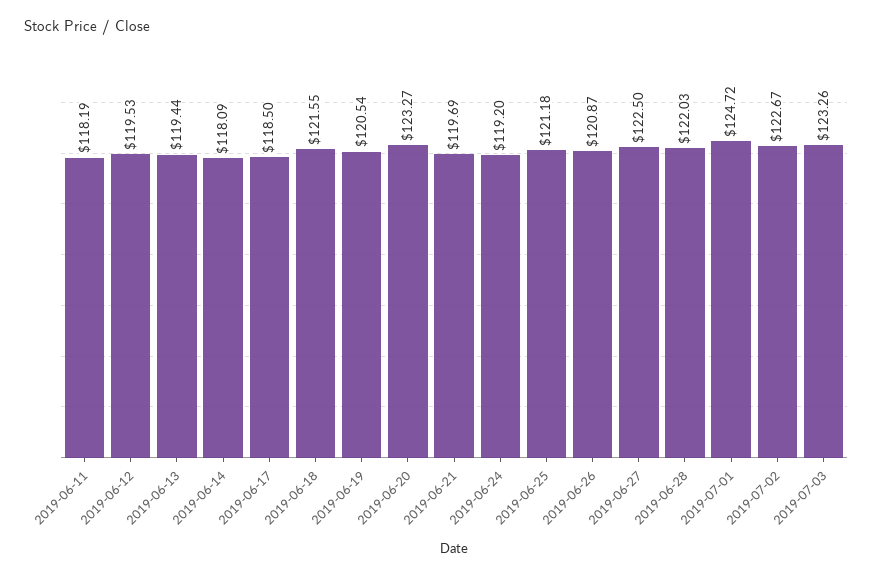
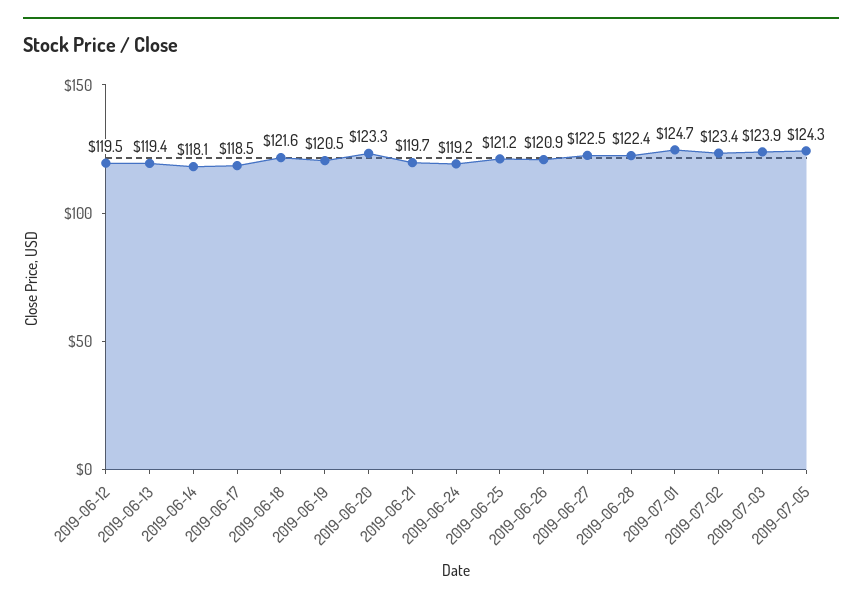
2019-06-11: 118.19 -> none
2019-06-28: 122.03 -> 122.4
2019-07-02: 122.67 -> 123.4
2019-07-03: 123.26 -> 123.9
2019-07-05: none -> 124.3

